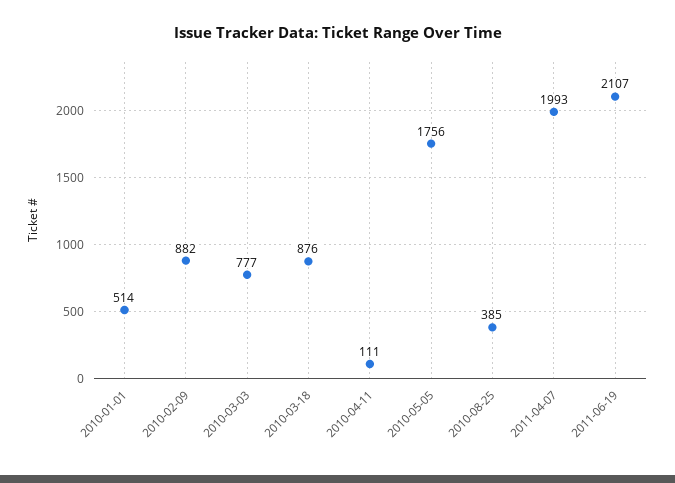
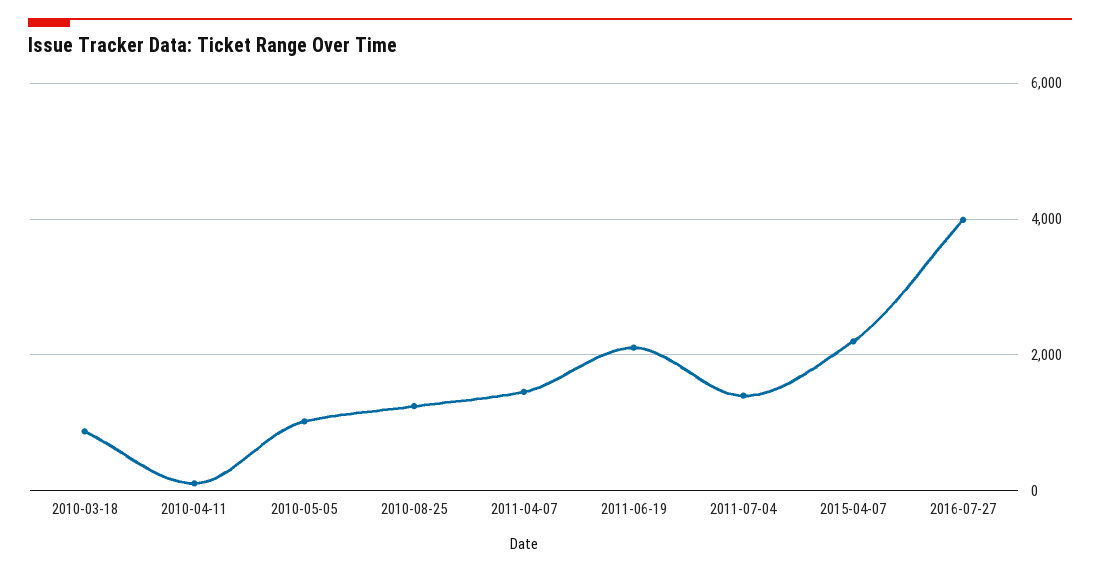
2010-01-01: 514 -> none
2010-02-09: 882 -> none
2010-03-03: 777 -> none
2010-05-05: 1756 -> 1000
2010-08-25: 385 -> 1200
2011-04-07: 1993 -> 1400
2011-07-04: none -> 1400
2015-04-07: none -> 2200
2016-07-27: none -> 4000

